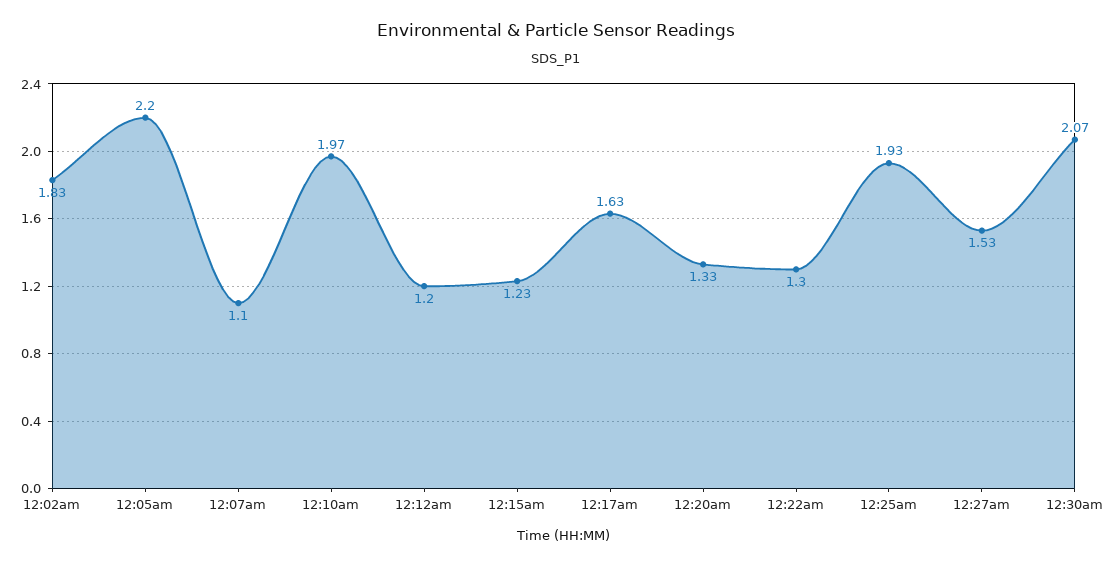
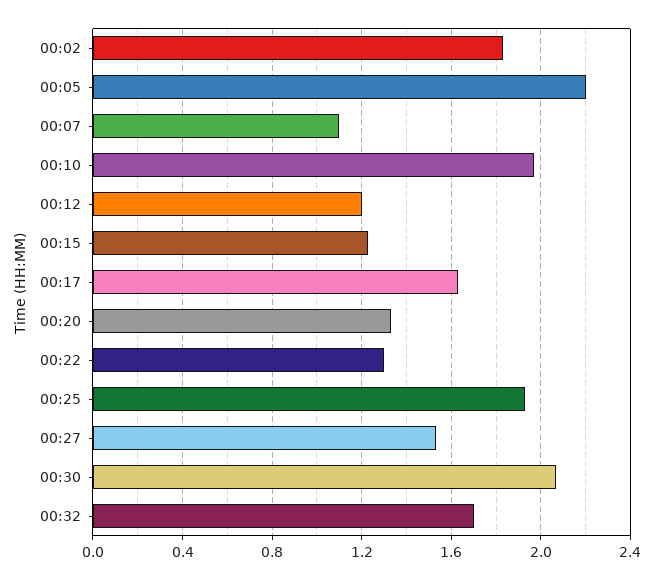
00:32: none -> 1.7

